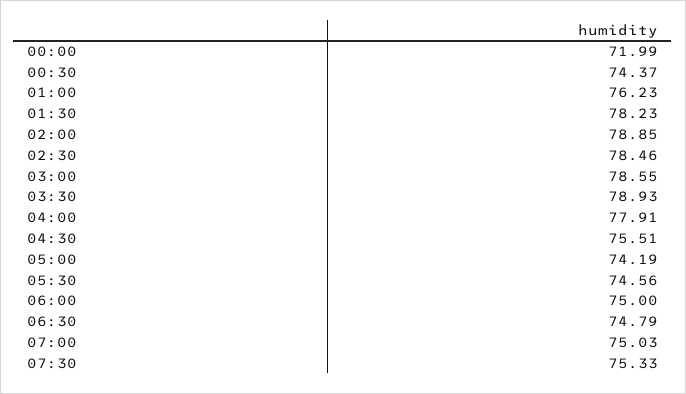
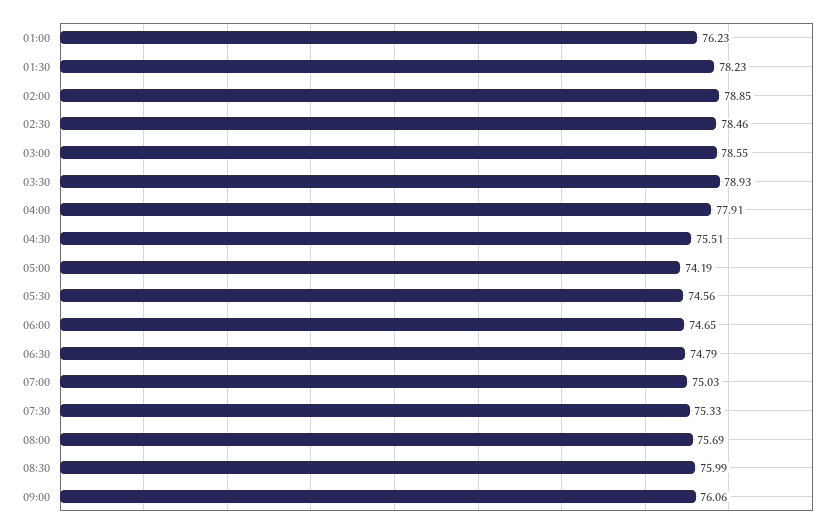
00:00: 71.99 -> none
00:30: 74.37 -> none
06:00: 75 -> 74.65
08:00: none -> 75.69
08:30: none -> 75.99
09:00: none -> 76.06

